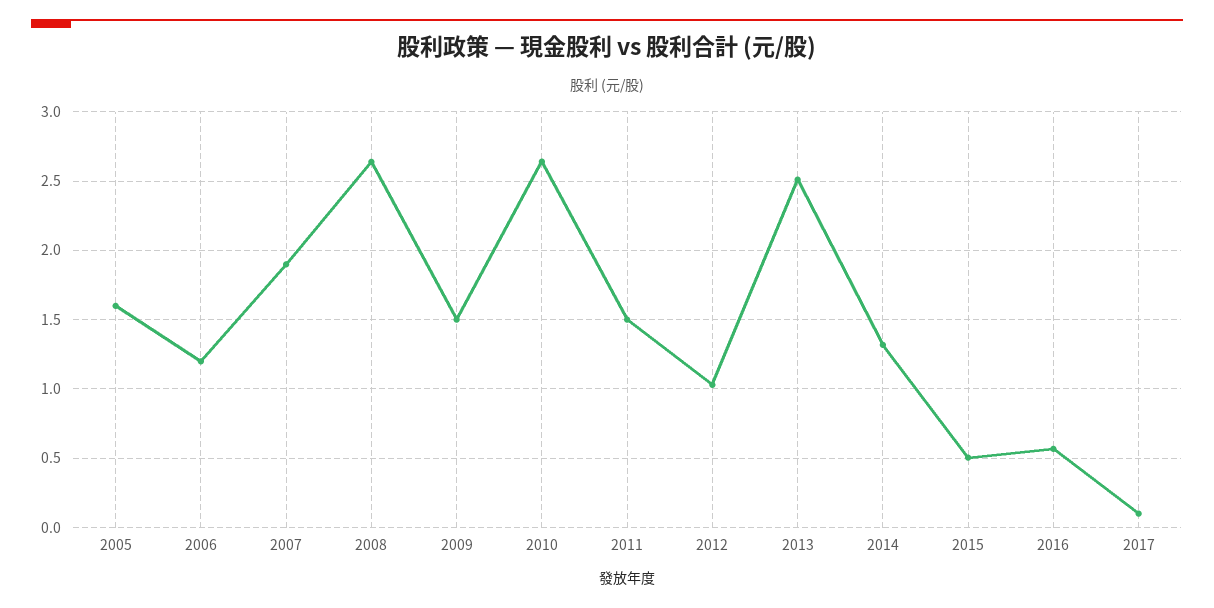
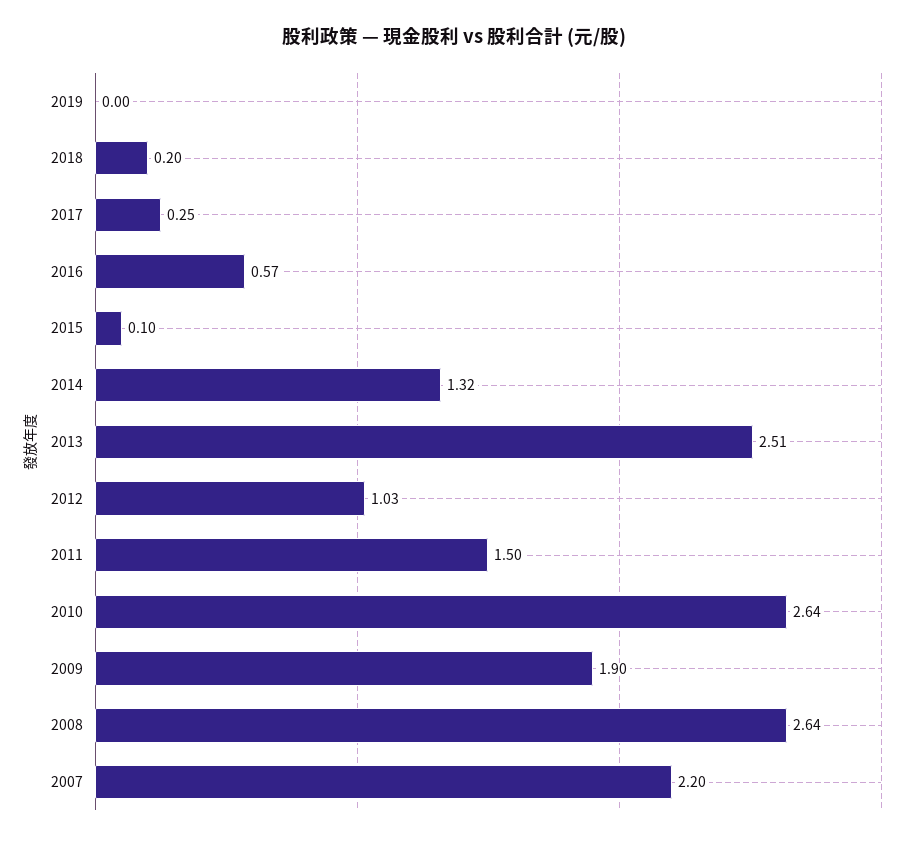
2005: 1.6 -> none
2006: 1.2 -> none
2007: 1.9 -> 2.2
2009: 1.5 -> 1.9
2015: 0.5 -> 0.1
2017: 0.1 -> 0.25
2019: none -> 0
2018: none -> 0.2

